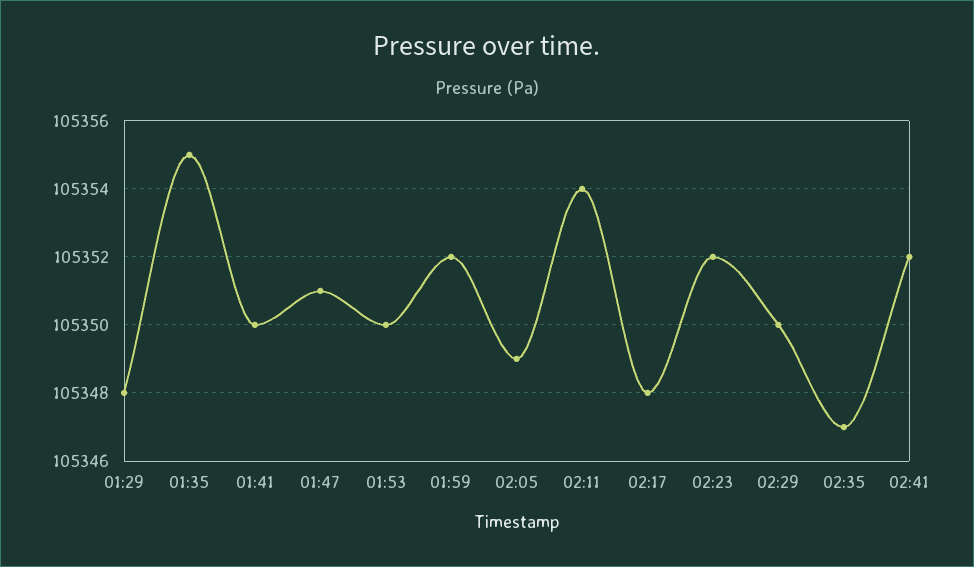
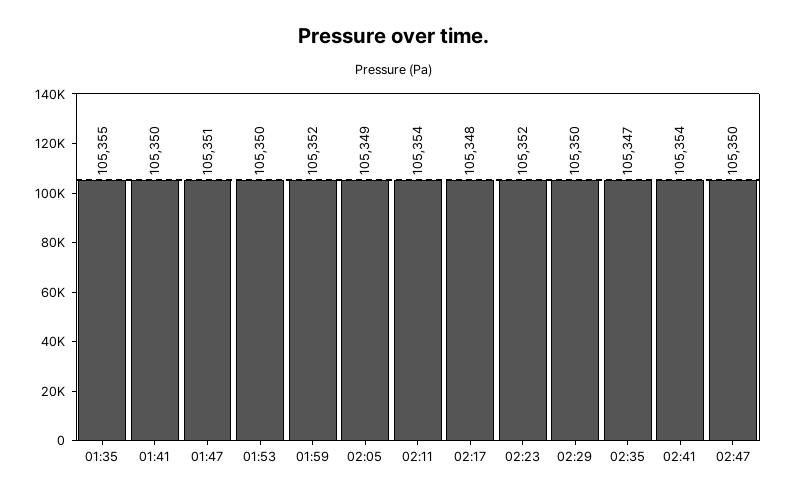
01:29: 105348 -> none
02:41: 105352 -> 105354
02:47: none -> 105350

